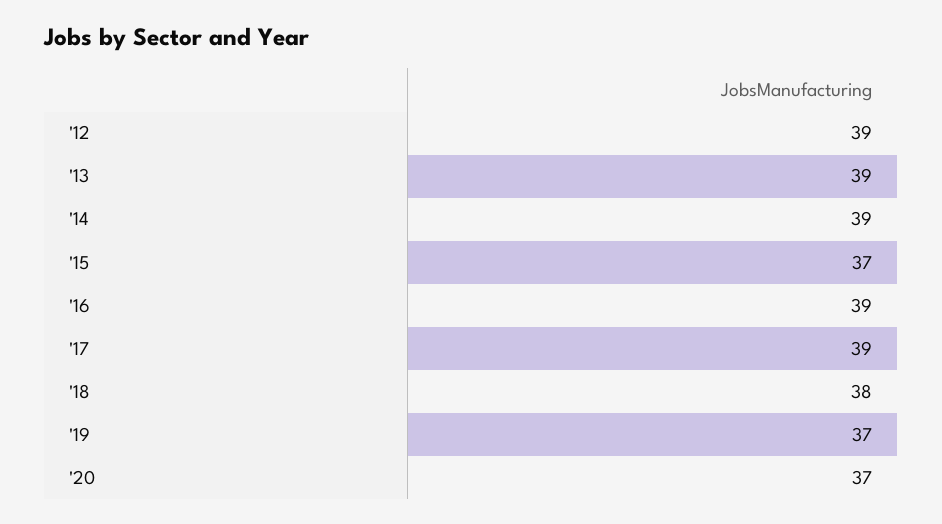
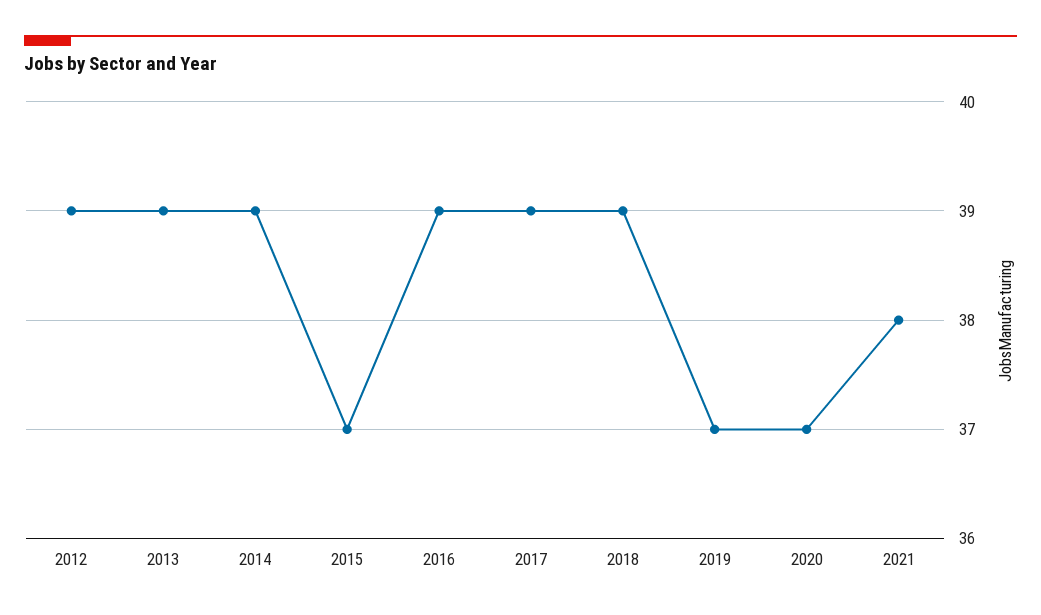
'18: 38 -> 39
2021: none -> 38

